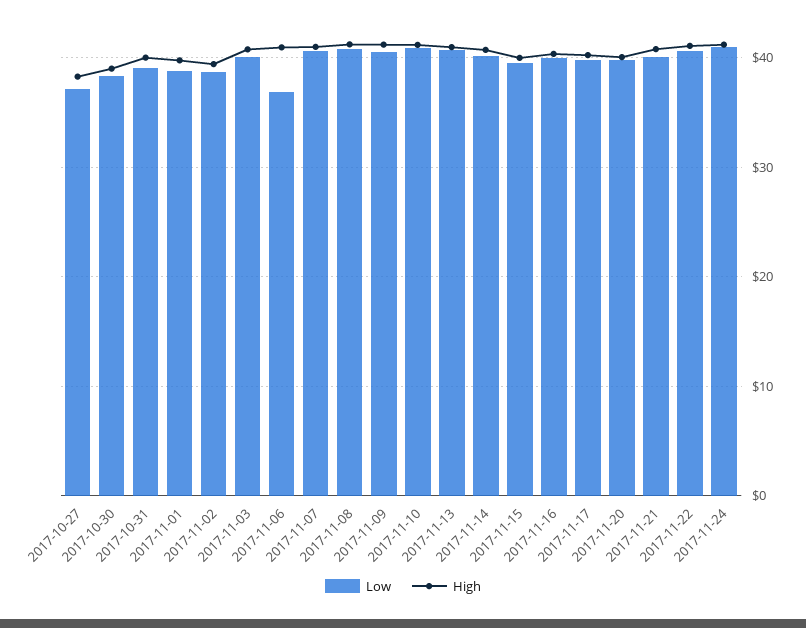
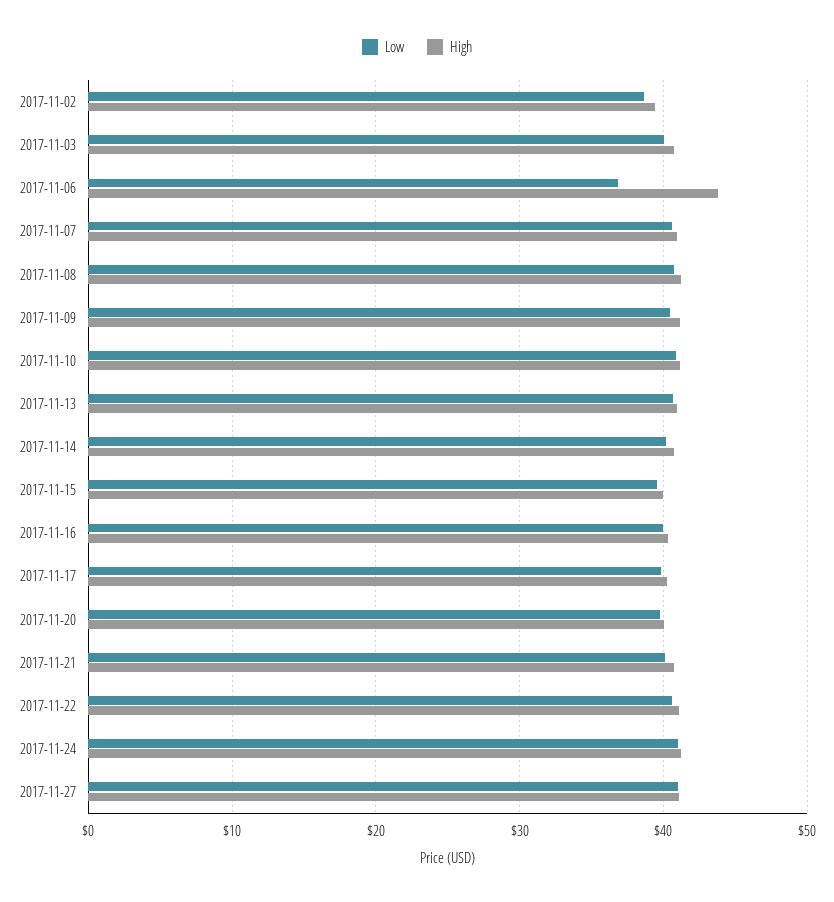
Low, 2017-10-27: 37 -> none
High, 2017-10-27: 38 -> none
Low, 2017-10-30: 38 -> none
High, 2017-10-30: 39 -> none
Low, 2017-10-31: 39 -> none
High, 2017-10-31: 40 -> none
Low, 2017-11-01: 39 -> none
High, 2017-11-01: 40 -> none
High, 2017-11-06: 41 -> 44
Low, 2017-11-27: none -> 41
High, 2017-11-27: none -> 41

